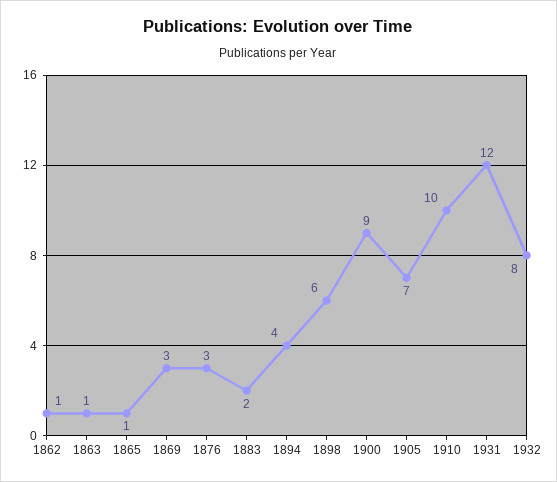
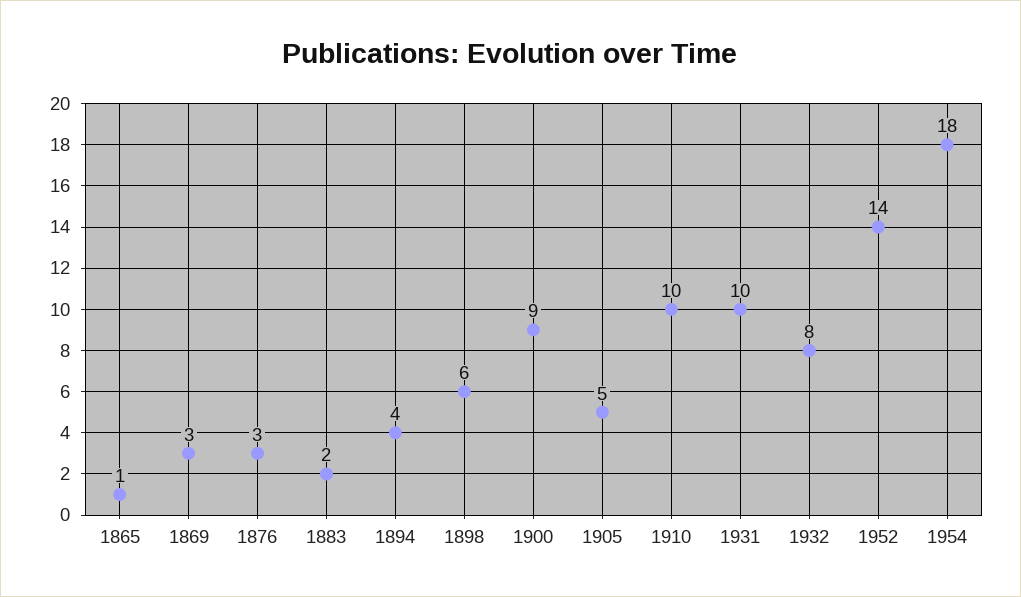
1862: 1 -> none
1863: 1 -> none
1905: 7 -> 5
1931: 12 -> 10
1952: none -> 14
1954: none -> 18

